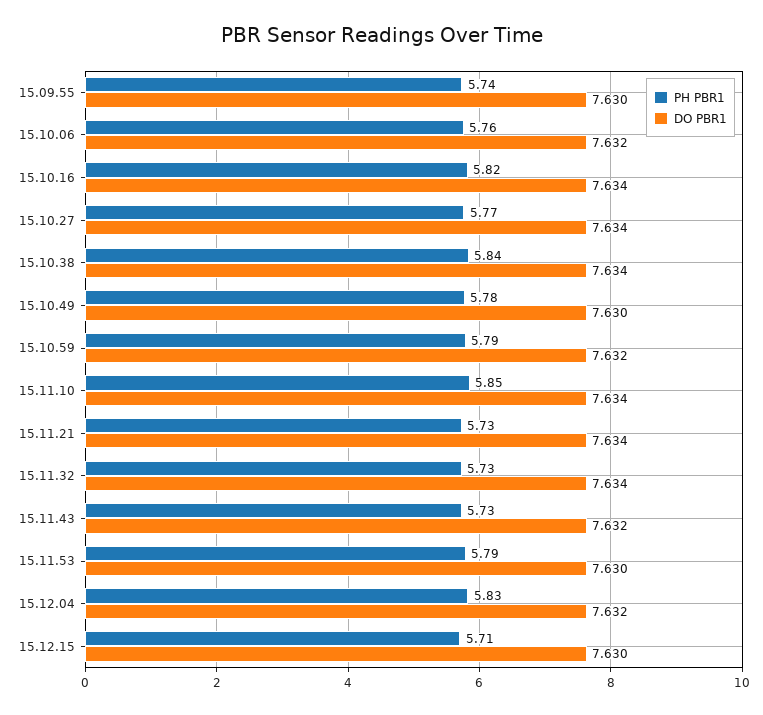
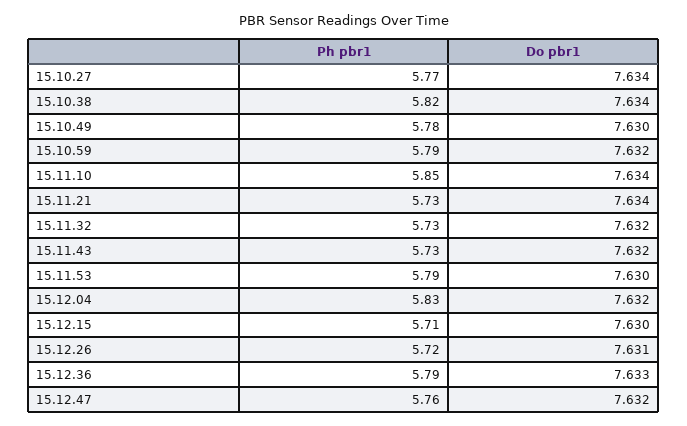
PH PBR1, 15.09.55: 5.74 -> none
DO PBR1, 15.09.55: 7.63 -> none
PH PBR1, 15.10.06: 5.76 -> none
DO PBR1, 15.10.06: 7.632 -> none
PH PBR1, 15.10.16: 5.82 -> none
DO PBR1, 15.10.16: 7.634 -> none
PH PBR1, 15.10.38: 5.84 -> 5.82
DO PBR1, 15.11.32: 7.634 -> 7.632
PH PBR1, 15.12.26: none -> 5.72
DO PBR1, 15.12.26: none -> 7.631
PH PBR1, 15.12.36: none -> 5.79
DO PBR1, 15.12.36: none -> 7.633
PH PBR1, 15.12.47: none -> 5.76
DO PBR1, 15.12.47: none -> 7.632

